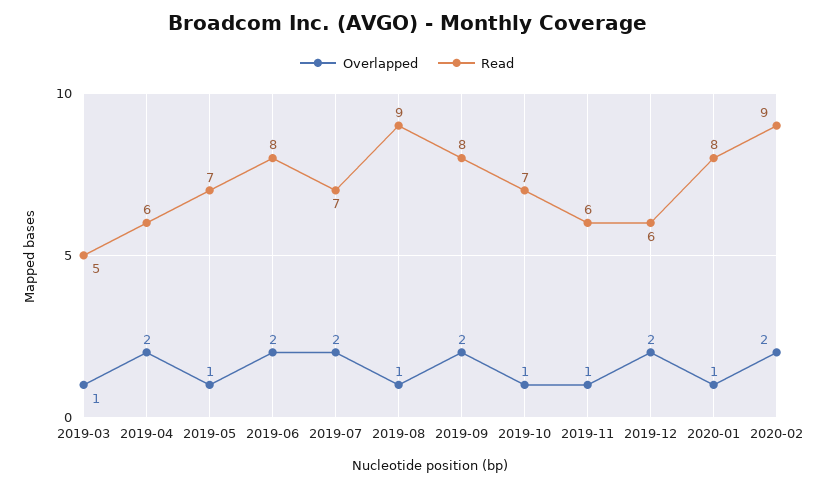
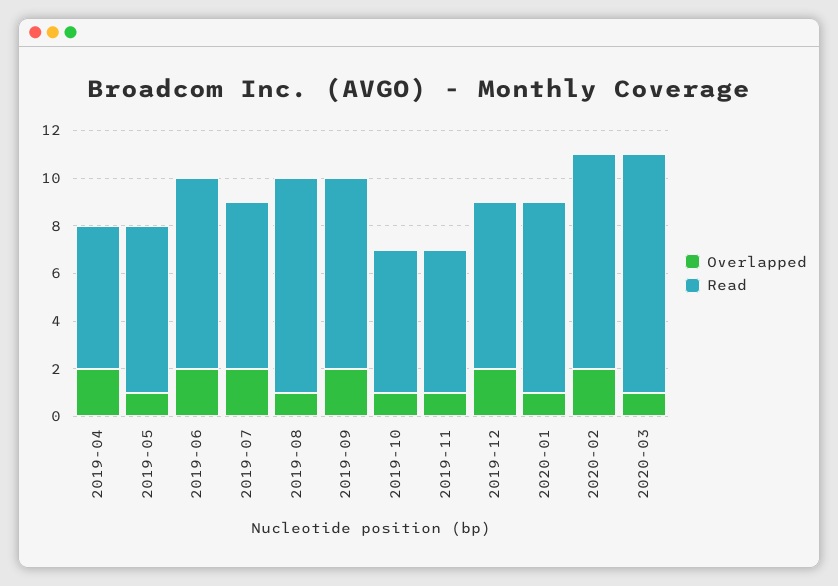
Overlapped, 2019-03: 1 -> none
Read, 2019-03: 5 -> none
Read, 2019-10: 7 -> 6
Read, 2019-12: 6 -> 7
Overlapped, 2020-03: none -> 1
Read, 2020-03: none -> 10

